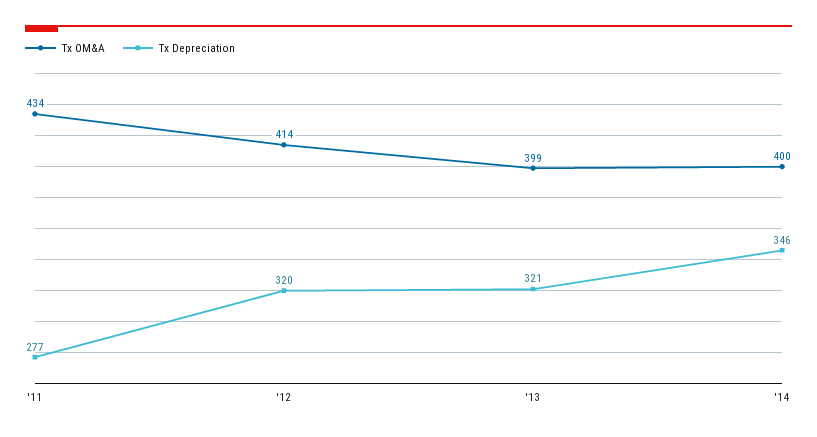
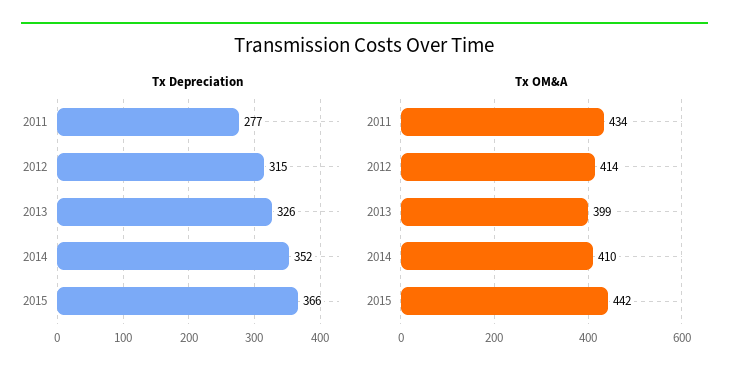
Tx Depreciation, '12: 320 -> 315
Tx Depreciation, '13: 321 -> 326
Tx OM&A, '14: 400 -> 410
Tx Depreciation, '14: 346 -> 352
Tx Depreciation, 2015: none -> 366
Tx OM&A, 2015: none -> 442

